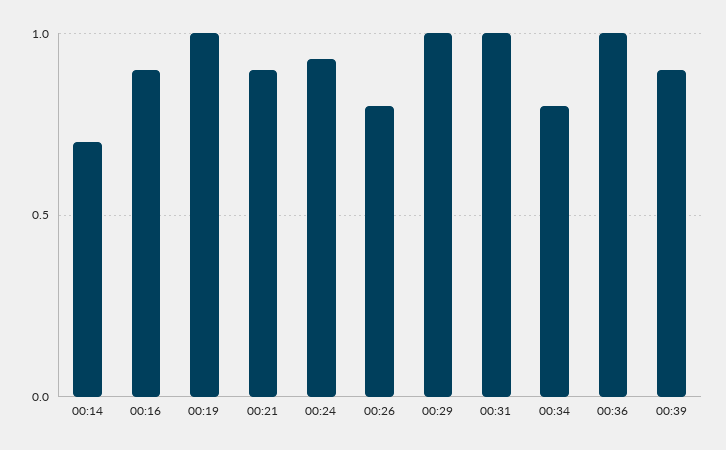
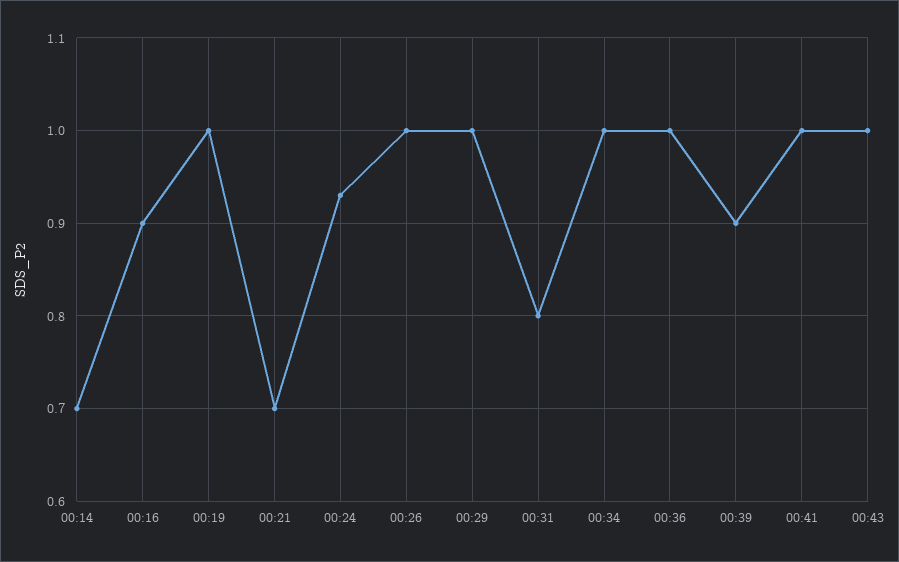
00:21: 0.9 -> 0.7
00:26: 0.8 -> 1
00:31: 1 -> 0.8
00:34: 0.8 -> 1
00:41: none -> 1
00:43: none -> 1

